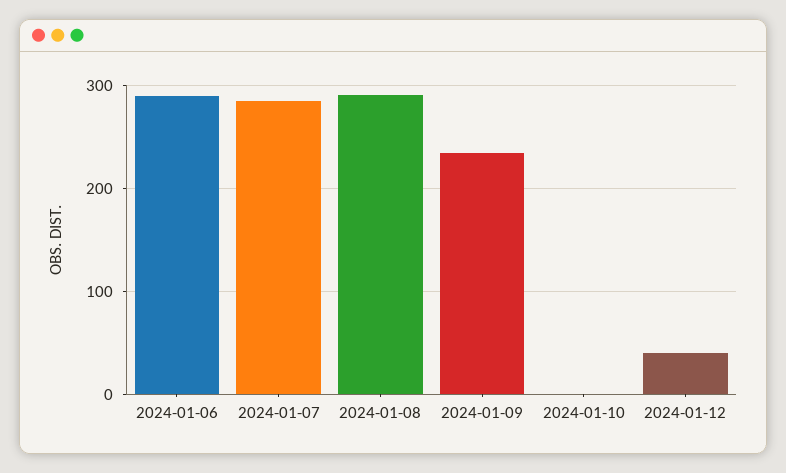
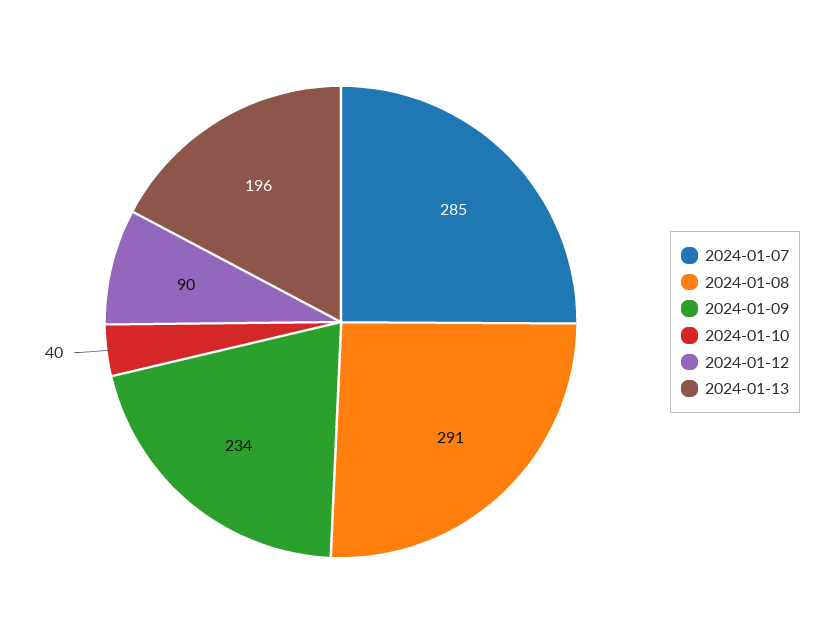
2024-01-06: 290 -> none
2024-01-10: 0 -> 40
2024-01-12: 40 -> 90
2024-01-13: none -> 196

